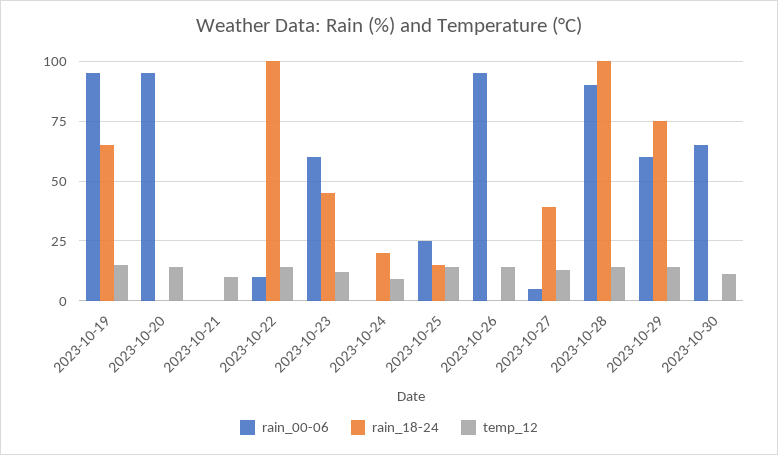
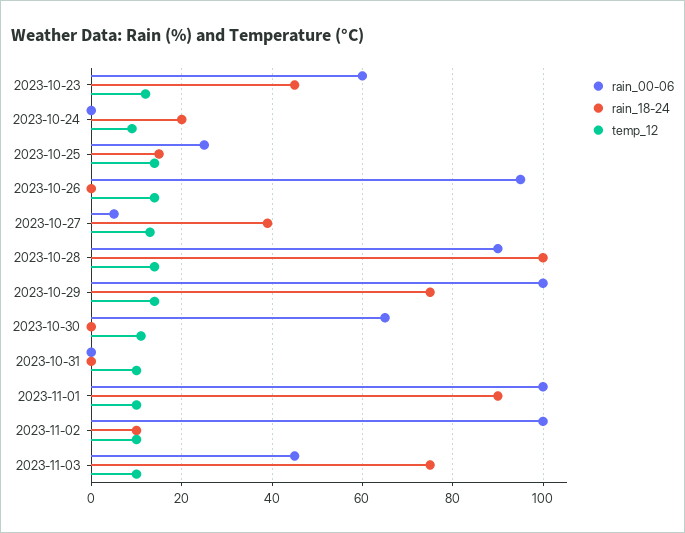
rain_00-06, 2023-10-19: 95 -> none
rain_18-24, 2023-10-19: 65 -> none
temp_12, 2023-10-19: 15 -> none
rain_00-06, 2023-10-20: 95 -> none
rain_18-24, 2023-10-20: 0 -> none
temp_12, 2023-10-20: 15 -> none
rain_00-06, 2023-10-21: 0 -> none
rain_18-24, 2023-10-21: 0 -> none
temp_12, 2023-10-21: 10 -> none
rain_00-06, 2023-10-22: 10 -> none
rain_18-24, 2023-10-22: 100 -> none
temp_12, 2023-10-22: 15 -> none
rain_00-06, 2023-10-29: 60 -> 100
rain_00-06, 2023-10-31: none -> 0
rain_18-24, 2023-10-31: none -> 0
temp_12, 2023-10-31: none -> 10
rain_00-06, 2023-11-01: none -> 100
rain_18-24, 2023-11-01: none -> 90
temp_12, 2023-11-01: none -> 10
rain_00-06, 2023-11-02: none -> 100
rain_18-24, 2023-11-02: none -> 10
temp_12, 2023-11-02: none -> 10
rain_00-06, 2023-11-03: none -> 45
rain_18-24, 2023-11-03: none -> 75
temp_12, 2023-11-03: none -> 10

